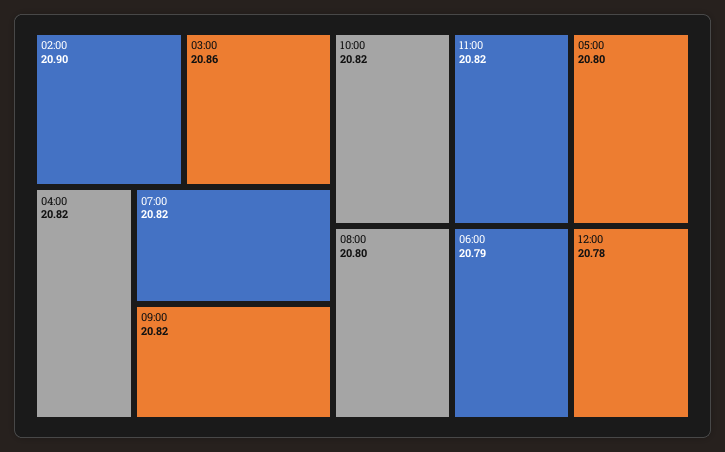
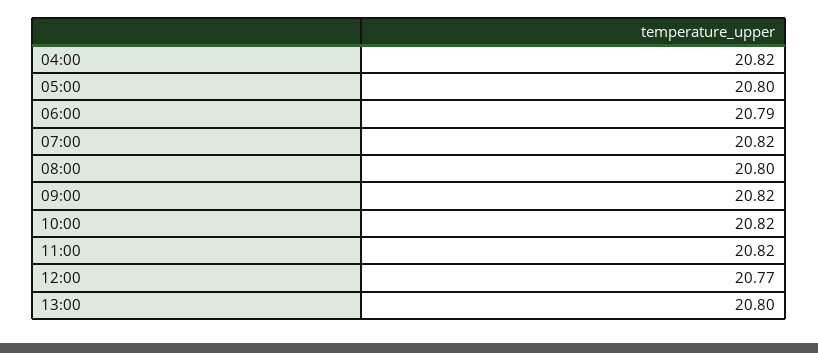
02:00: 20.9 -> none
03:00: 20.86 -> none
12:00: 20.78 -> 20.77
13:00: none -> 20.8

